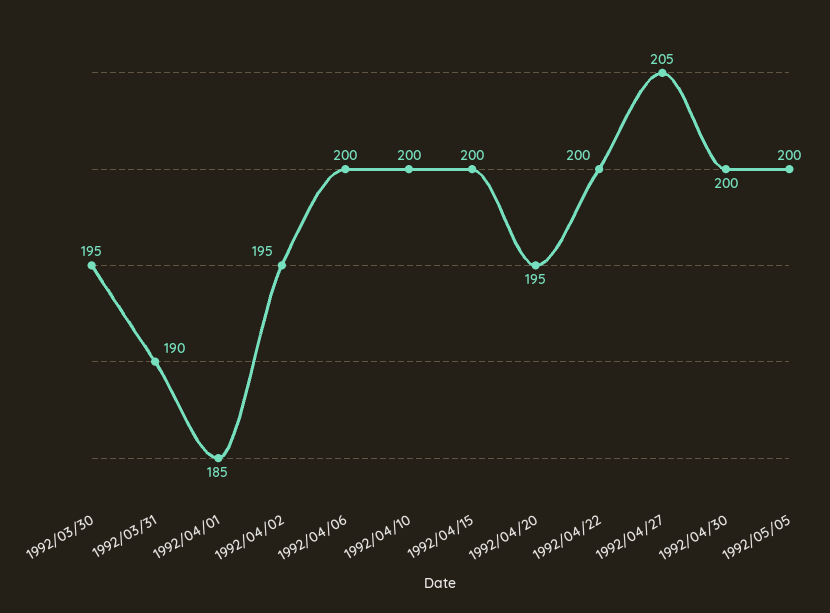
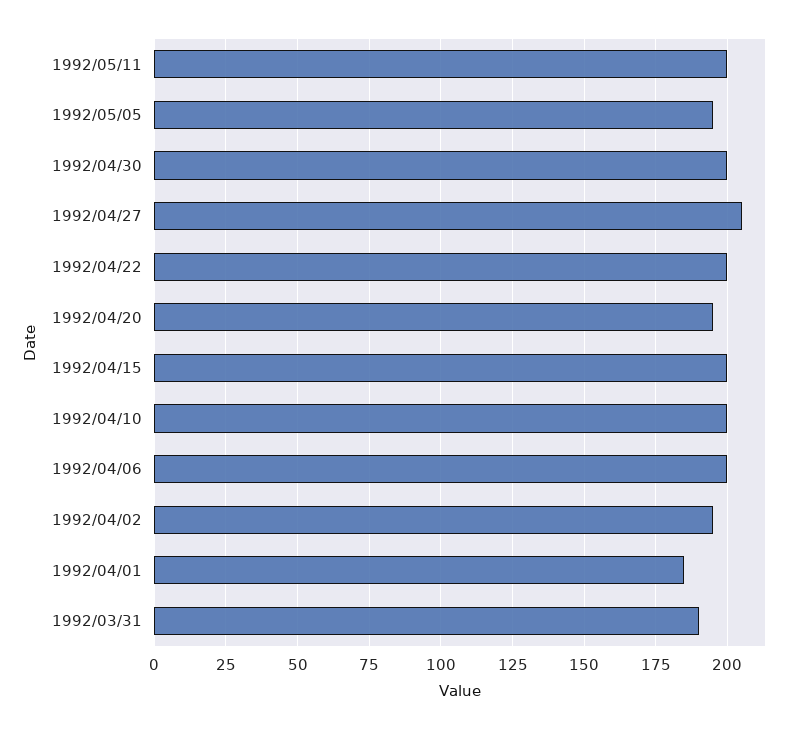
1992/03/30: 195 -> none
1992/05/05: 200 -> 195
1992/05/11: none -> 200

